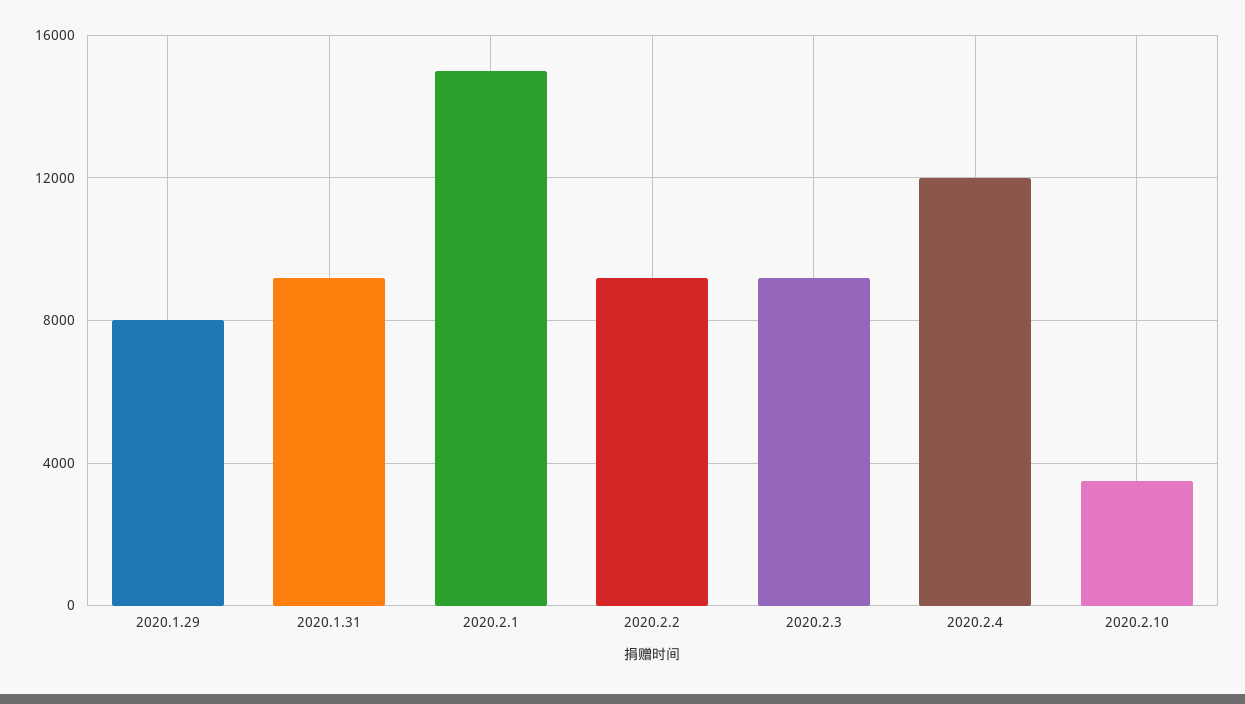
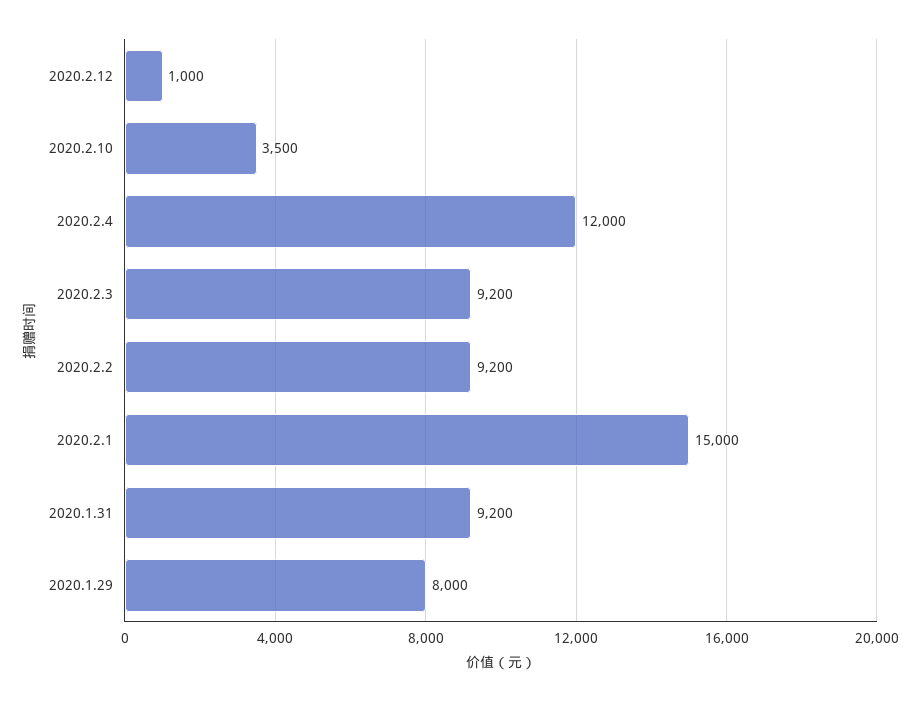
2020.2.12: none -> 1000

